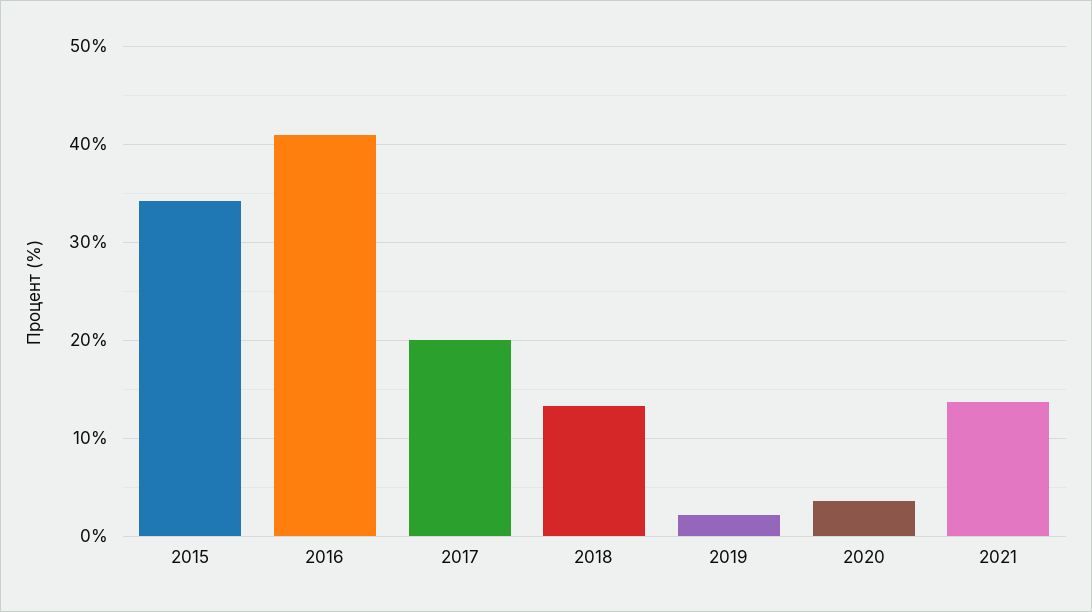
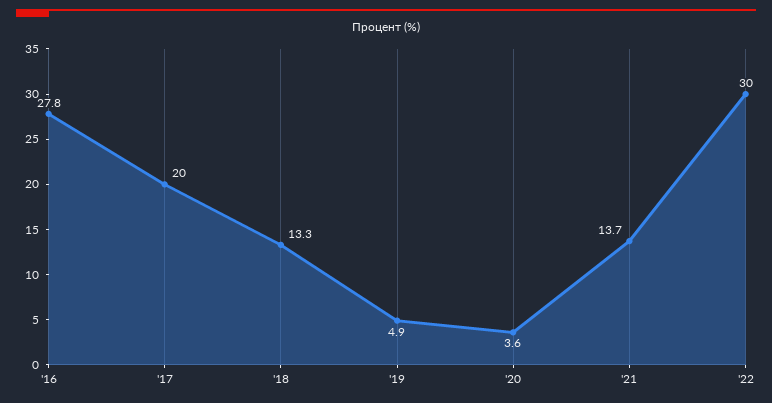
2015: 34 -> none
2016: 41 -> 27.8
2019: 2 -> 4.9
'22: none -> 30

